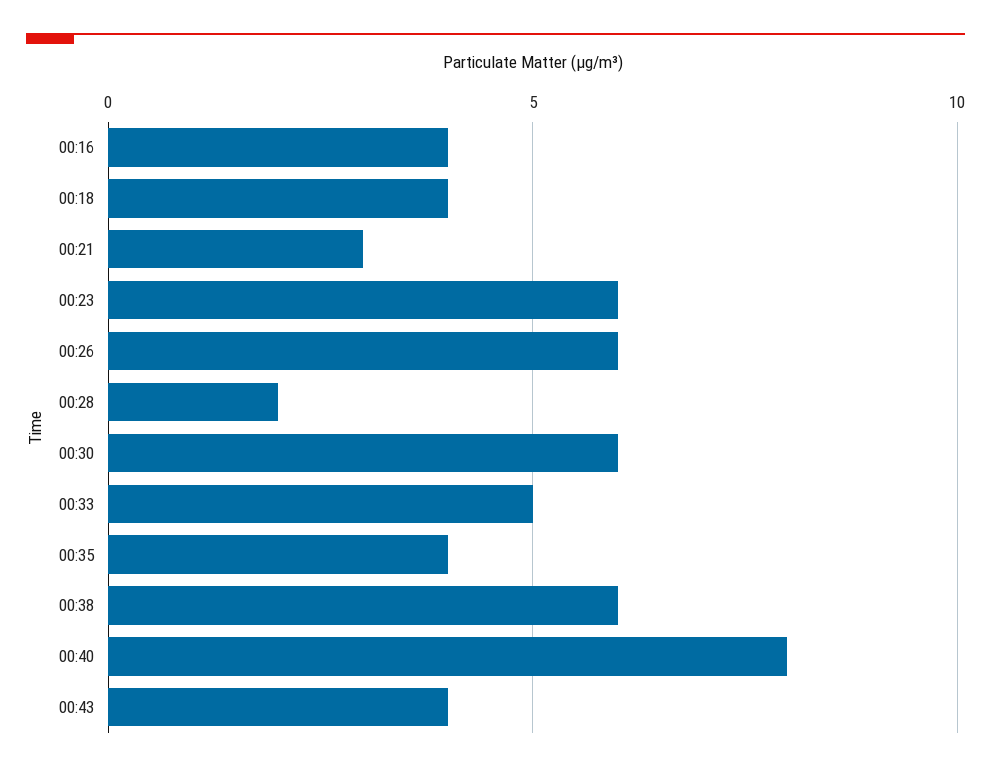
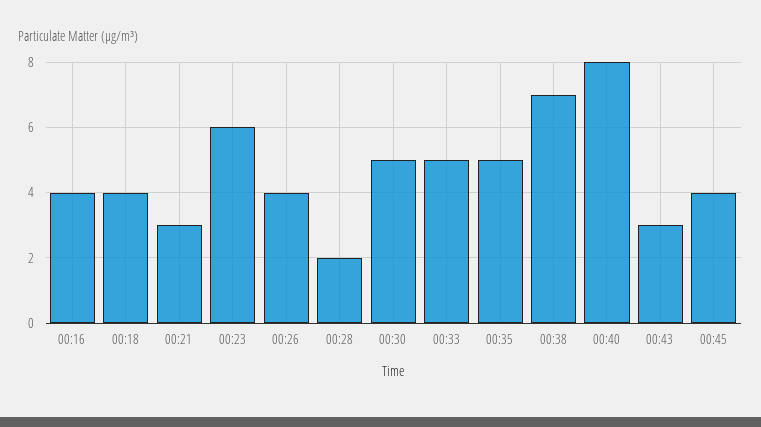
00:26: 6 -> 4
00:30: 6 -> 5
00:35: 4 -> 5
00:38: 6 -> 7
00:43: 4 -> 3
00:45: none -> 4

